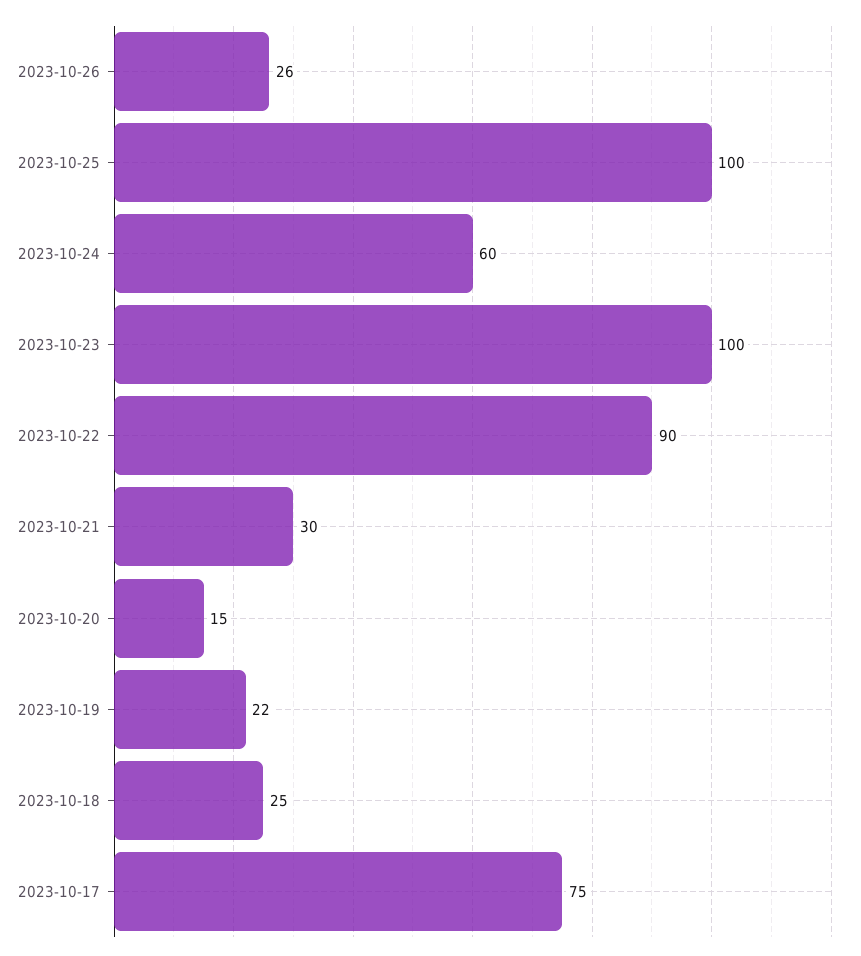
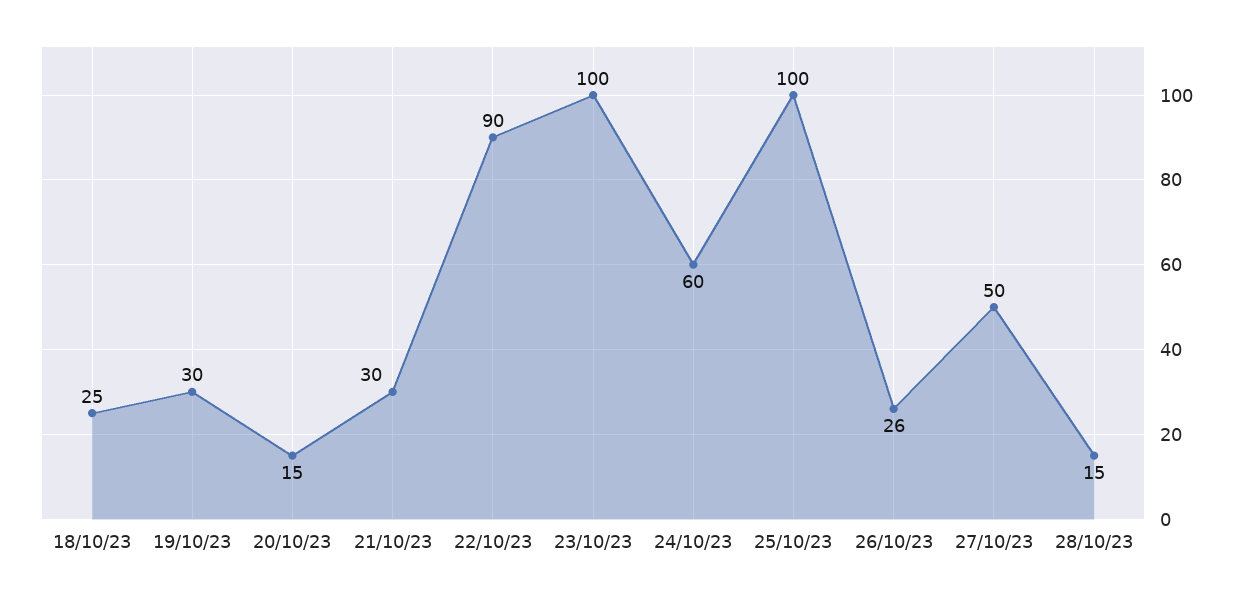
2023-10-19: 22 -> 30
2023-10-17: 75 -> none
27/10/23: none -> 50
28/10/23: none -> 15

